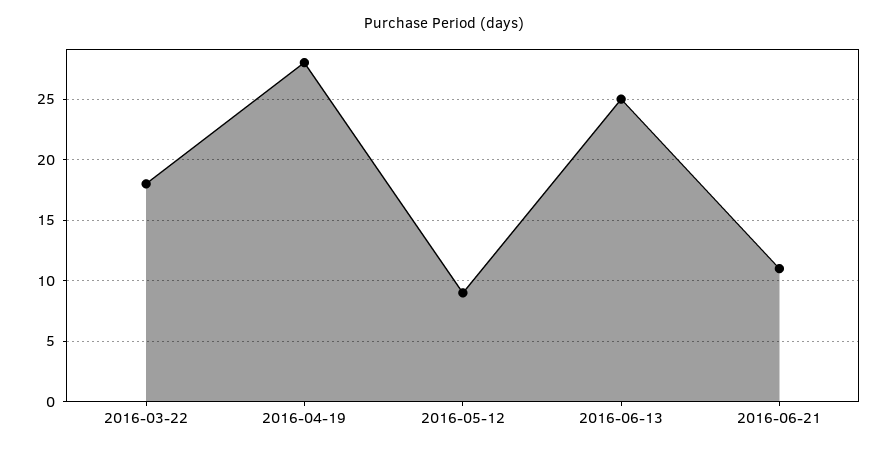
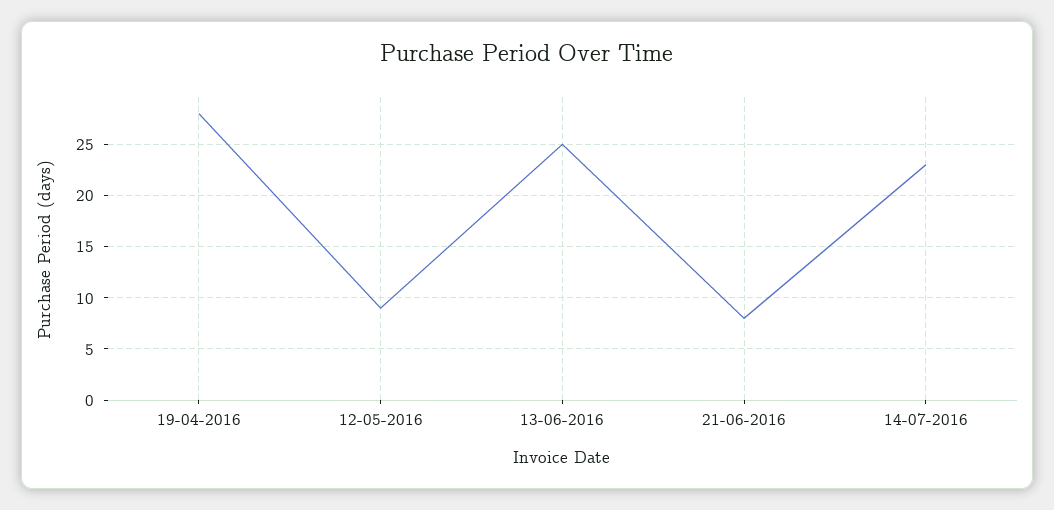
2016-03-22: 18 -> none
2016-06-21: 11 -> 8
14-07-2016: none -> 23

